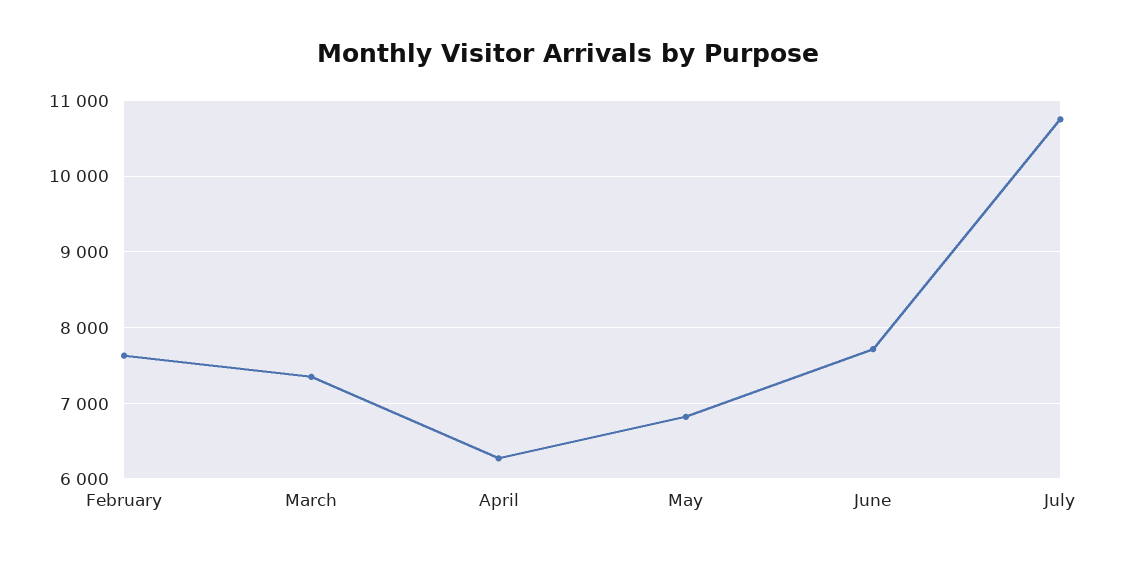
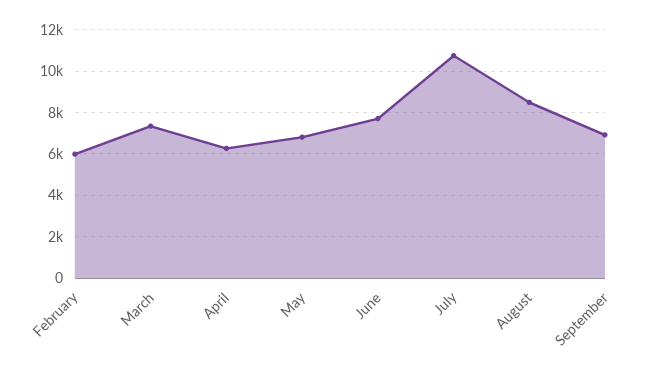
February: 7600 -> 6000
August: none -> 8500
September: none -> 7000

